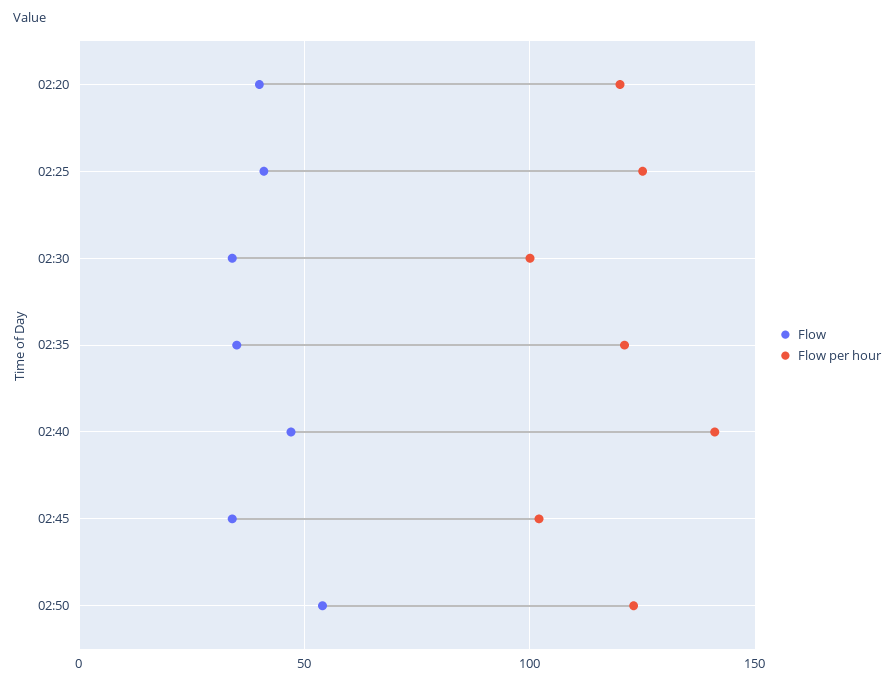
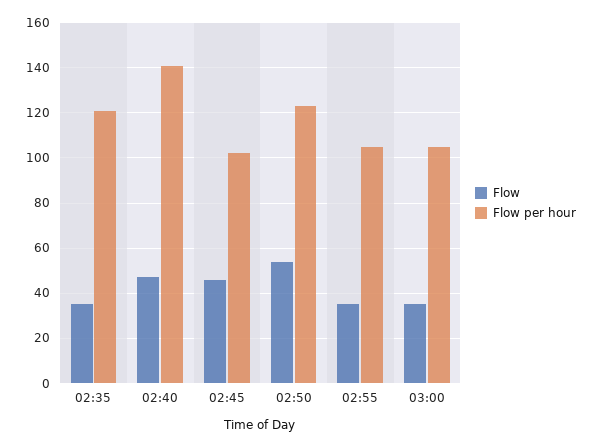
Flow, 02:20: 40 -> none
Flow per hour, 02:20: 120 -> none
Flow, 02:25: 40 -> none
Flow per hour, 02:25: 125 -> none
Flow, 02:30: 35 -> none
Flow per hour, 02:30: 100 -> none
Flow, 02:45: 35 -> 45
Flow, 02:55: none -> 35
Flow per hour, 02:55: none -> 105
Flow, 03:00: none -> 35
Flow per hour, 03:00: none -> 105

